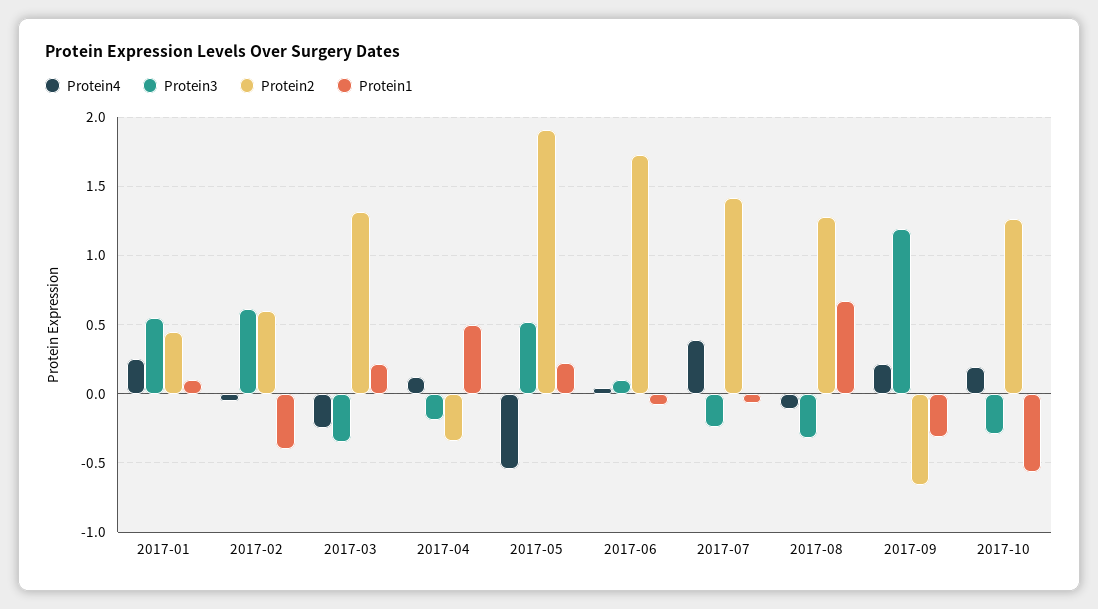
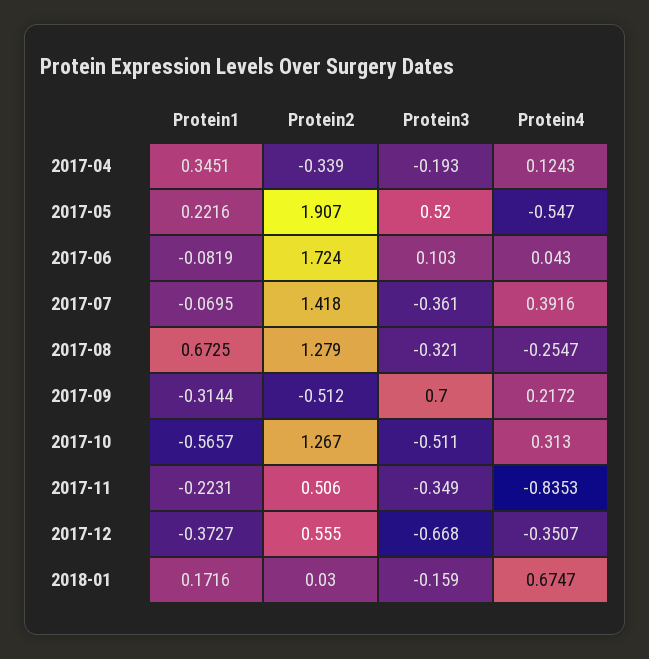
Protein4, 2017-01: 0.25 -> none
Protein3, 2017-01: 0.55 -> none
Protein2, 2017-01: 0.45 -> none
Protein1, 2017-01: 0.1 -> none
Protein4, 2017-02: -0.05 -> none
Protein3, 2017-02: 0.6 -> none
Protein2, 2017-02: 0.6 -> none
Protein1, 2017-02: -0.4 -> none
Protein4, 2017-03: -0.25 -> none
Protein3, 2017-03: -0.35 -> none
Protein2, 2017-03: 1.3 -> none
Protein1, 2017-03: 0.2 -> none
Protein1, 2017-04: 0.5 -> 0.3451
Protein3, 2017-07: -0.25 -> -0.361
Protein4, 2017-08: -0.1 -> -0.2547
Protein3, 2017-09: 1.2 -> 0.7
Protein2, 2017-09: -0.65 -> -0.512
Protein4, 2017-10: 0.2 -> 0.313
Protein3, 2017-10: -0.3 -> -0.511
Protein1, 2017-11: none -> -0.2231
Protein2, 2017-11: none -> 0.506
Protein3, 2017-11: none -> -0.349
Protein4, 2017-11: none -> -0.8353
Protein1, 2017-12: none -> -0.3727
Protein2, 2017-12: none -> 0.555
Protein3, 2017-12: none -> -0.668
Protein4, 2017-12: none -> -0.3507
Protein1, 2018-01: none -> 0.1716
Protein2, 2018-01: none -> 0.03
Protein3, 2018-01: none -> -0.159
Protein4, 2018-01: none -> 0.6747

